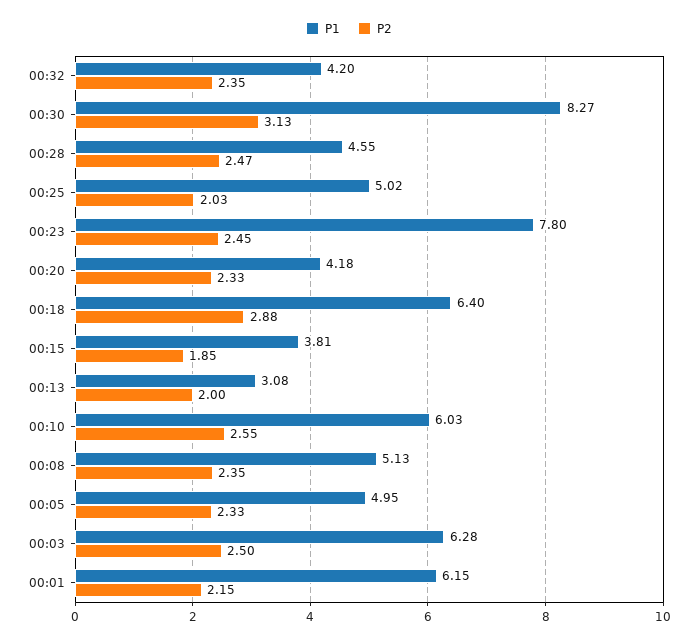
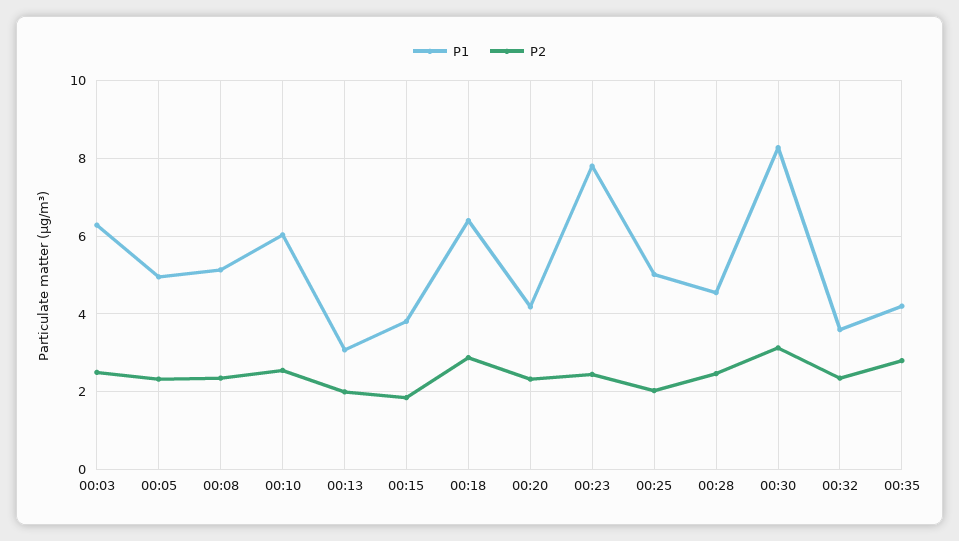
P1, 00:32: 4.2 -> 3.6
P1, 00:01: 6.15 -> none
P2, 00:01: 2.15 -> none
P1, 00:35: none -> 4.2
P2, 00:35: none -> 2.8

